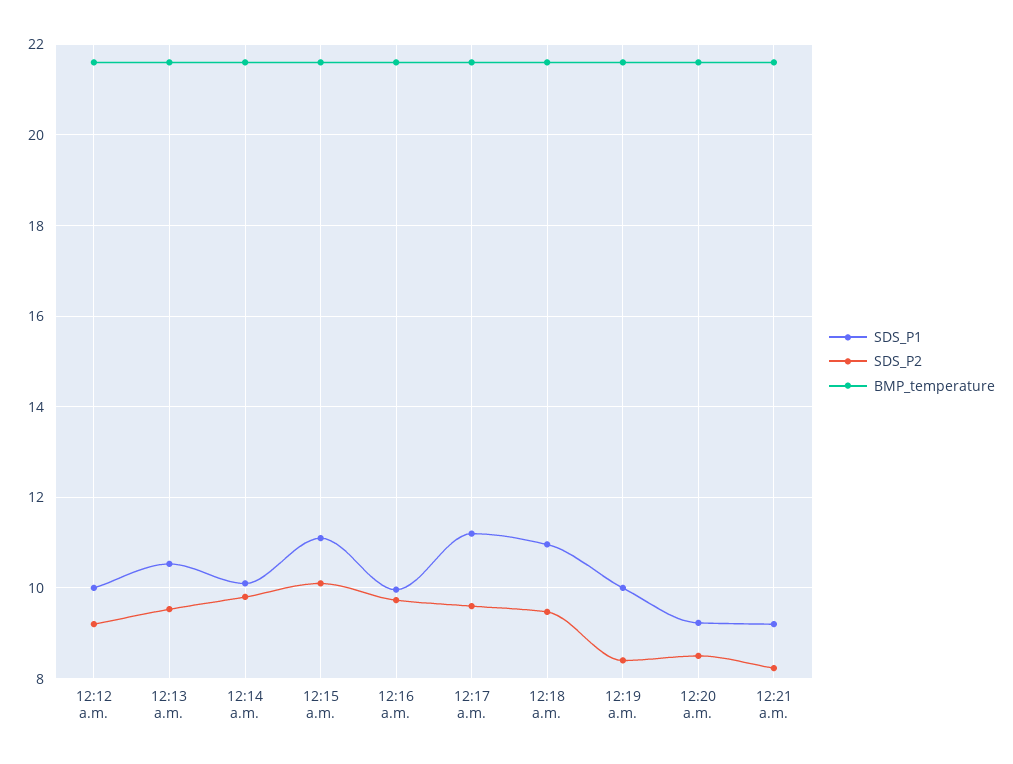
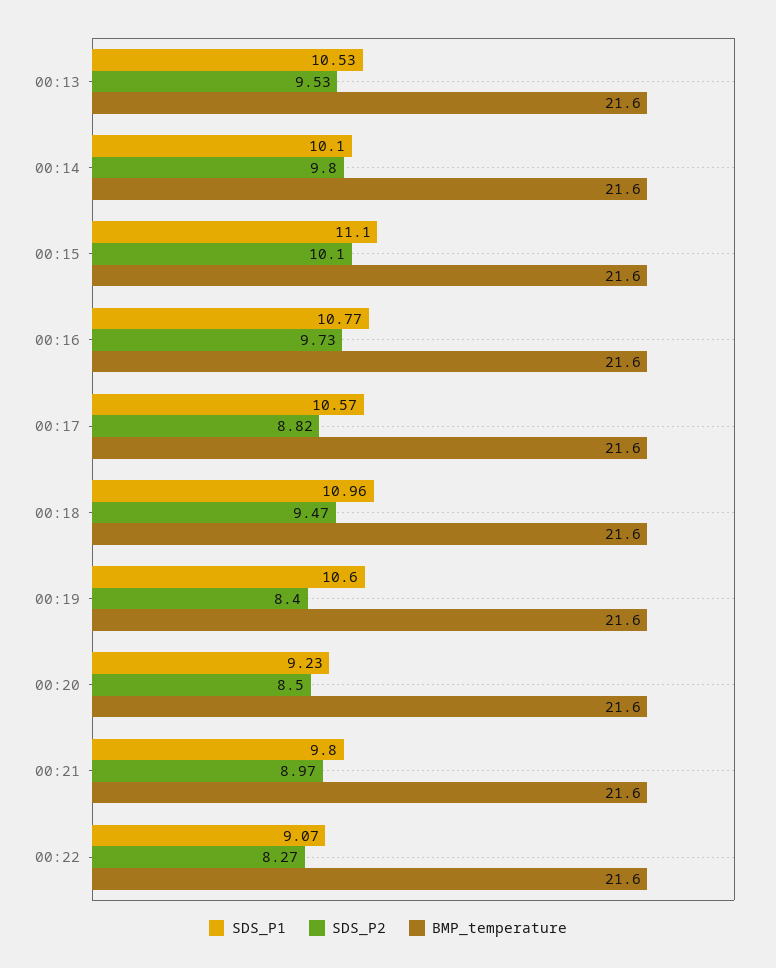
SDS_P1, 12:12 a.m.: 10 -> none
SDS_P2, 12:12 a.m.: 9.2 -> none
BMP_temperature, 12:12 a.m.: 21.6 -> none
SDS_P1, 12:16 a.m.: 10 -> 10.77
SDS_P1, 12:17 a.m.: 11.2 -> 10.57
SDS_P2, 12:17 a.m.: 9.6 -> 8.82
SDS_P1, 12:19 a.m.: 10 -> 10.6
SDS_P1, 12:21 a.m.: 9.2 -> 9.8
SDS_P2, 12:21 a.m.: 8.2 -> 8.97
SDS_P1, 00:22: none -> 9.07
SDS_P2, 00:22: none -> 8.27
BMP_temperature, 00:22: none -> 21.6

